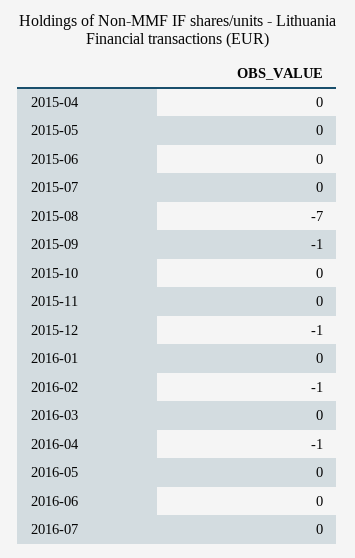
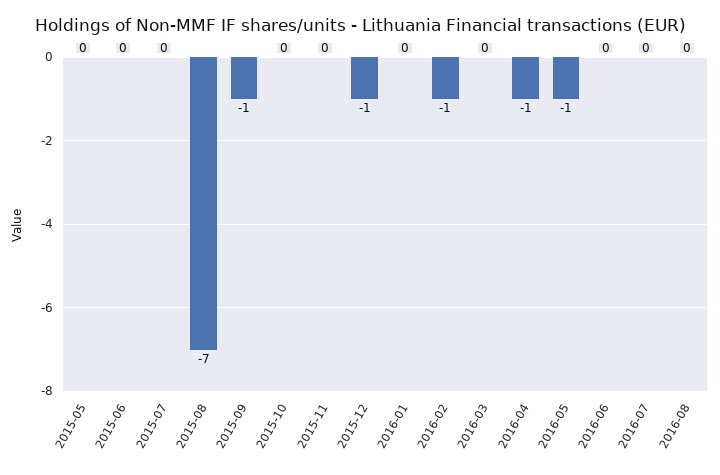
2015-04: 0 -> none
2016-05: 0 -> -1
2016-08: none -> 0

